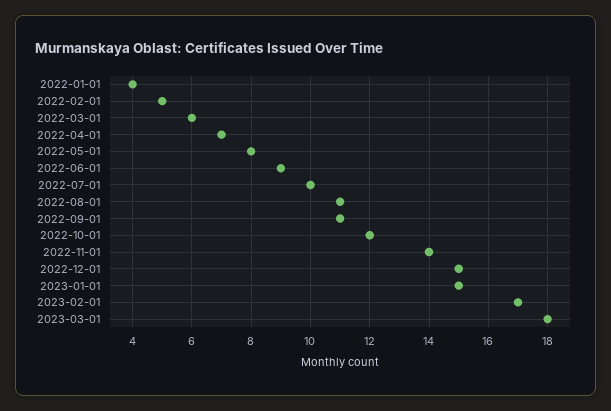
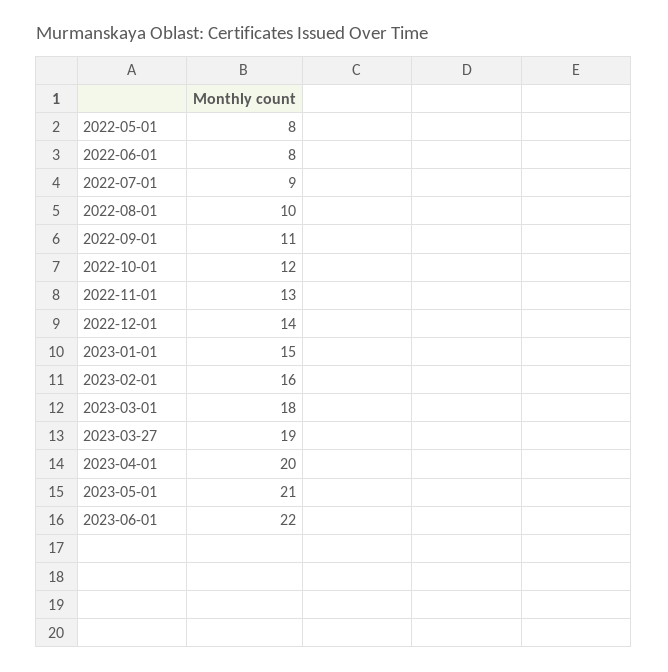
2022-01-01: 4 -> none
2022-02-01: 5 -> none
2022-03-01: 6 -> none
2022-04-01: 7 -> none
2022-06-01: 9 -> 8
2022-07-01: 10 -> 9
2022-08-01: 11 -> 10
2022-11-01: 14 -> 13
2022-12-01: 15 -> 14
2023-02-01: 17 -> 16
2023-03-27: none -> 19
2023-04-01: none -> 20
2023-05-01: none -> 21
2023-06-01: none -> 22

